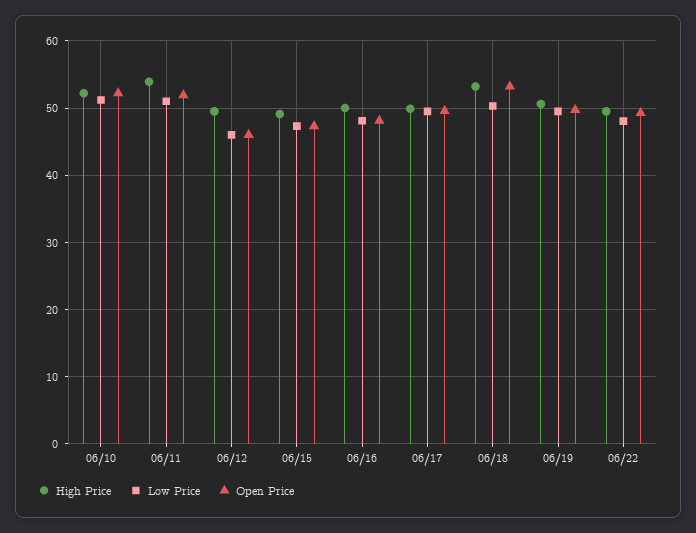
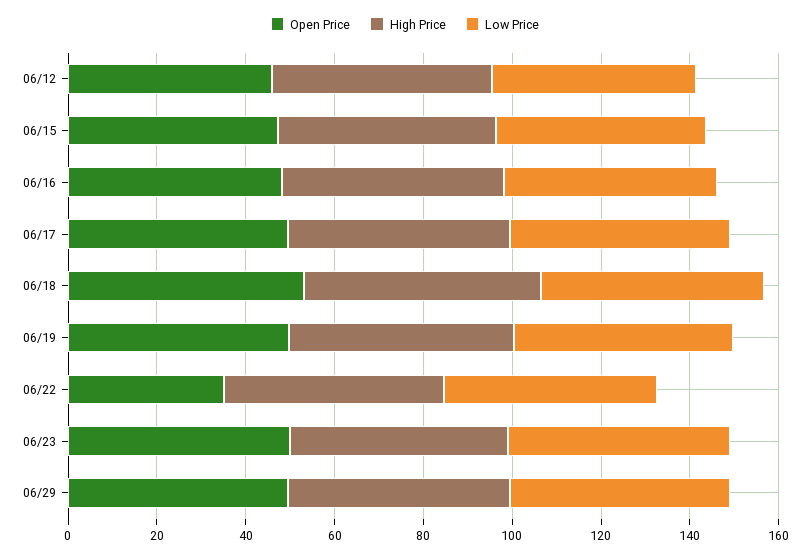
High Price, 06/10: 52 -> none
Low Price, 06/10: 51 -> none
Open Price, 06/10: 52 -> none
High Price, 06/11: 54 -> none
Low Price, 06/11: 51 -> none
Open Price, 06/11: 52 -> none
Open Price, 06/22: 49 -> 35
Open Price, 06/23: none -> 50
High Price, 06/23: none -> 50
Low Price, 06/23: none -> 50
Open Price, 06/29: none -> 50
High Price, 06/29: none -> 50
Low Price, 06/29: none -> 50

